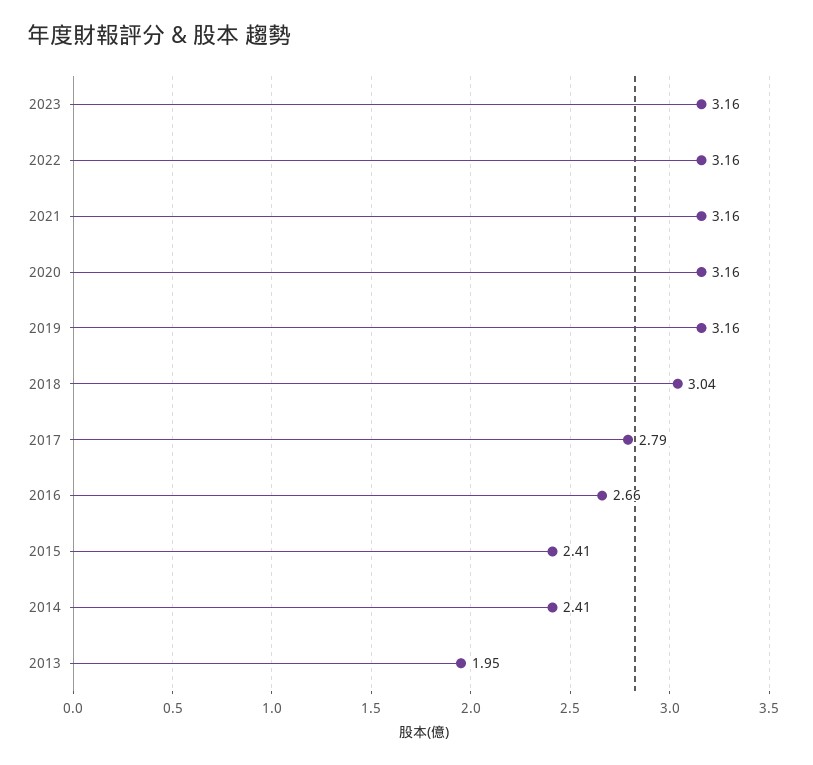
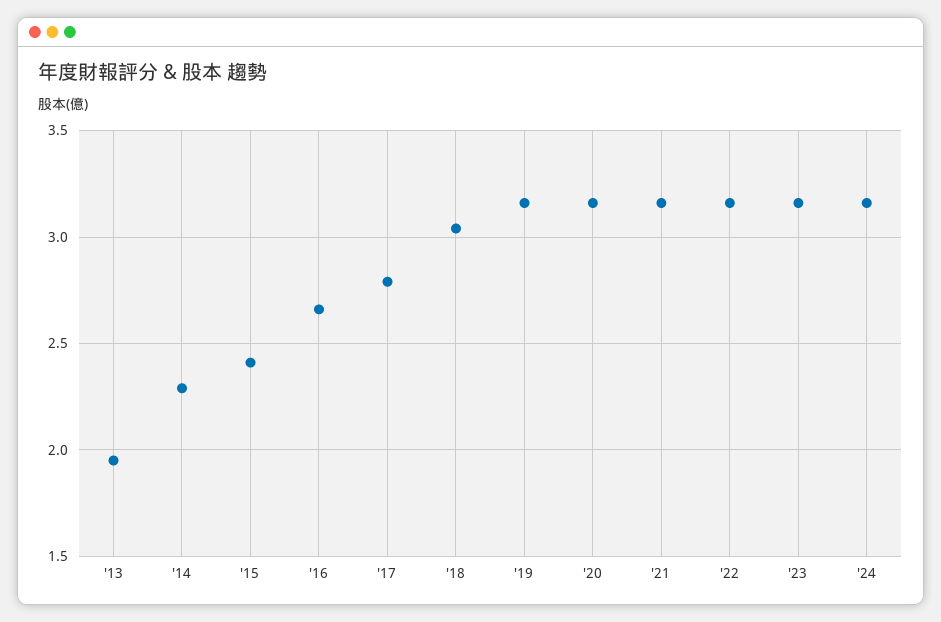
2014: 2.41 -> 2.3
'24: none -> 3.15

